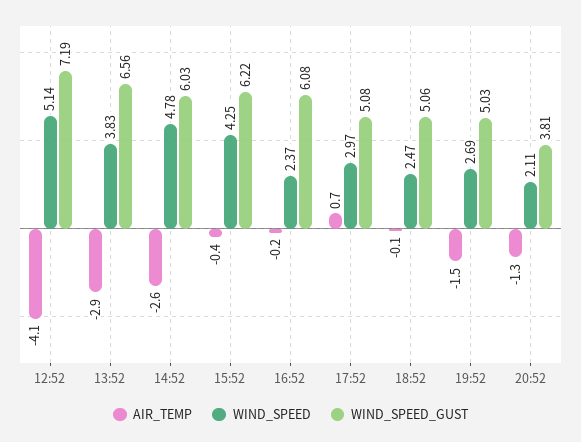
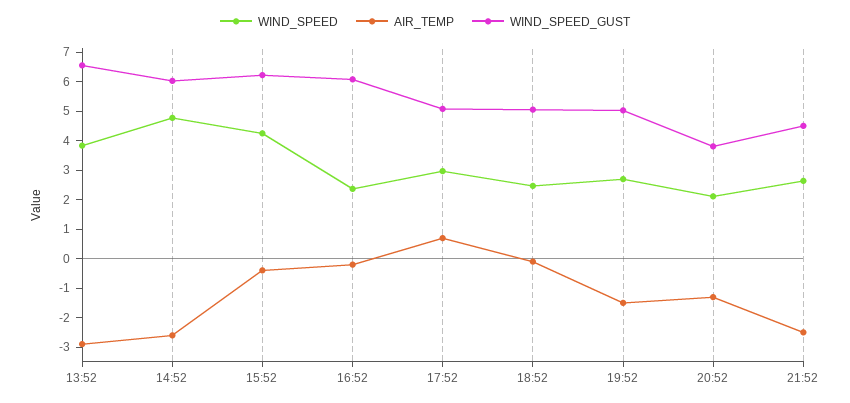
AIR_TEMP, 12:52: -4.1 -> none
WIND_SPEED, 12:52: 5.14 -> none
WIND_SPEED_GUST, 12:52: 7.19 -> none
WIND_SPEED, 21:52: none -> 2.5
AIR_TEMP, 21:52: none -> -2.5
WIND_SPEED_GUST, 21:52: none -> 4.5

